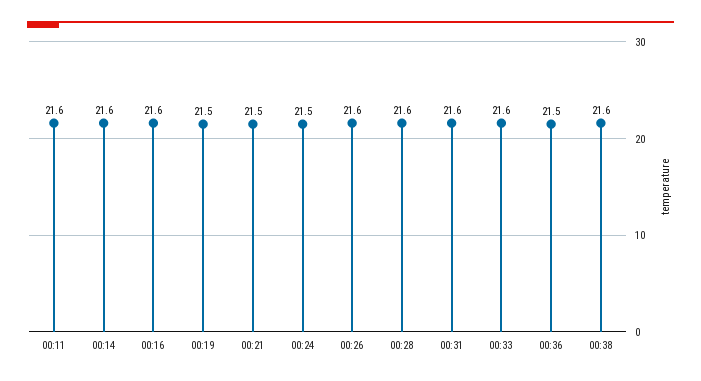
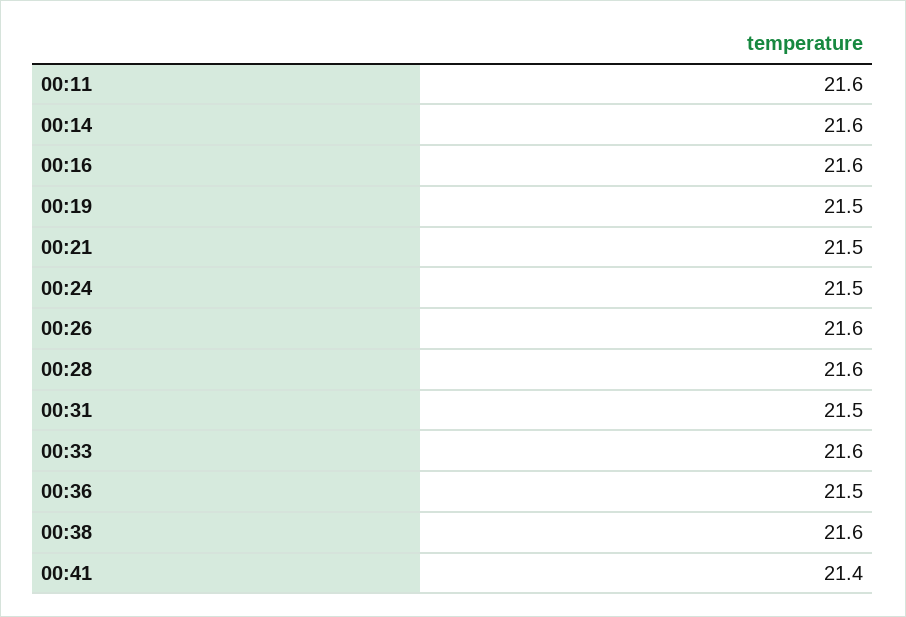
00:31: 21.6 -> 21.5
00:41: none -> 21.4

